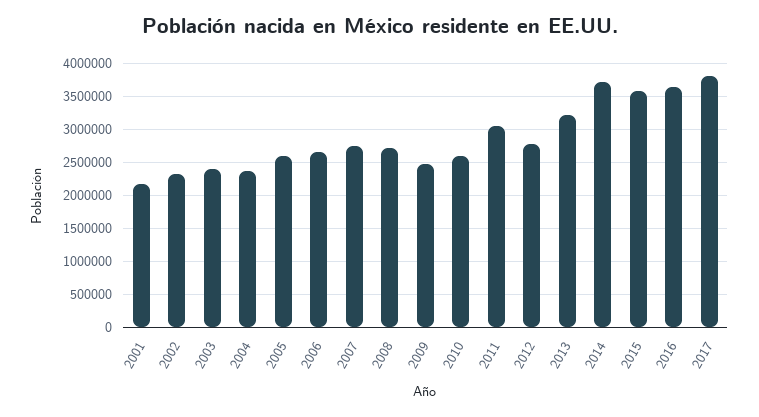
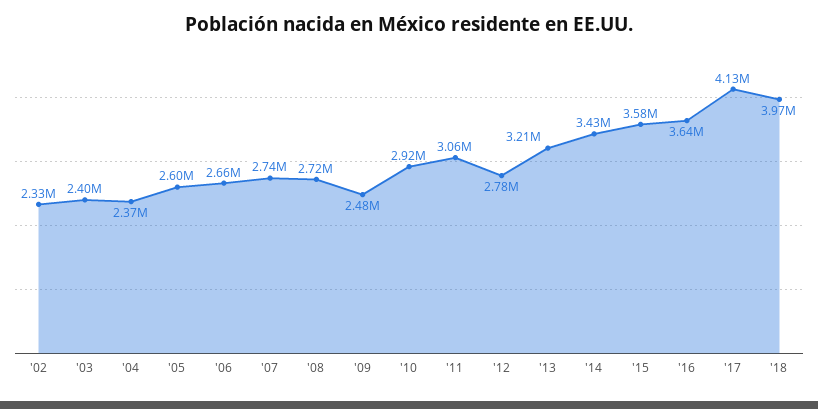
2001: 2200000 -> none
2010: 2600000 -> 2920000
2014: 3700000 -> 3430000
2017: 3800000 -> 4130000
'18: none -> 3970000

